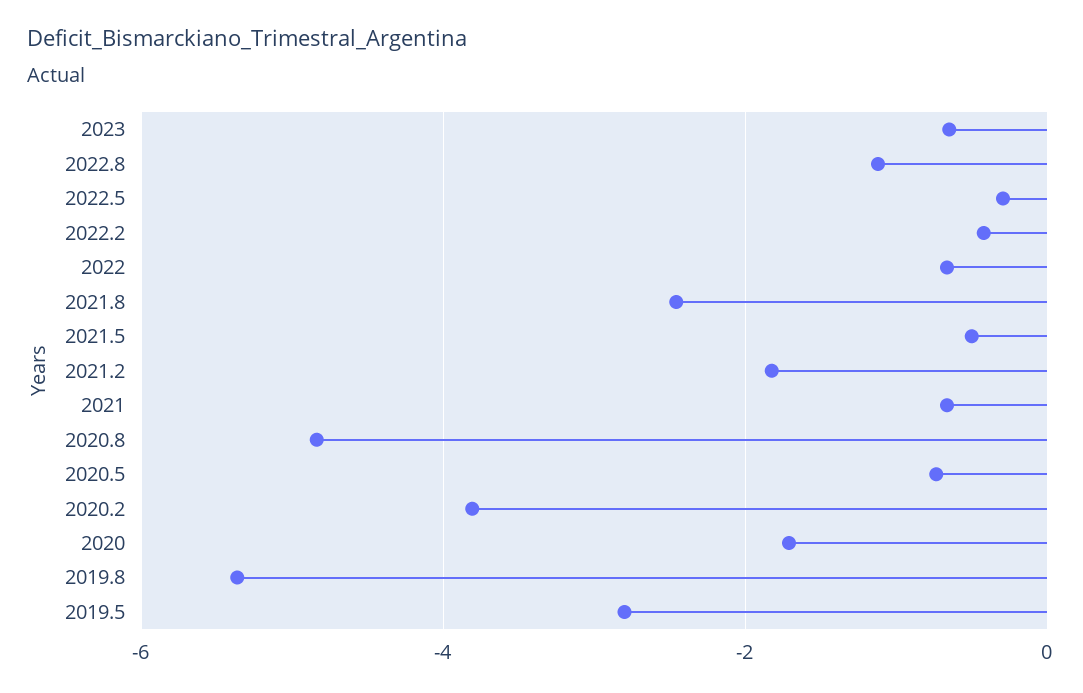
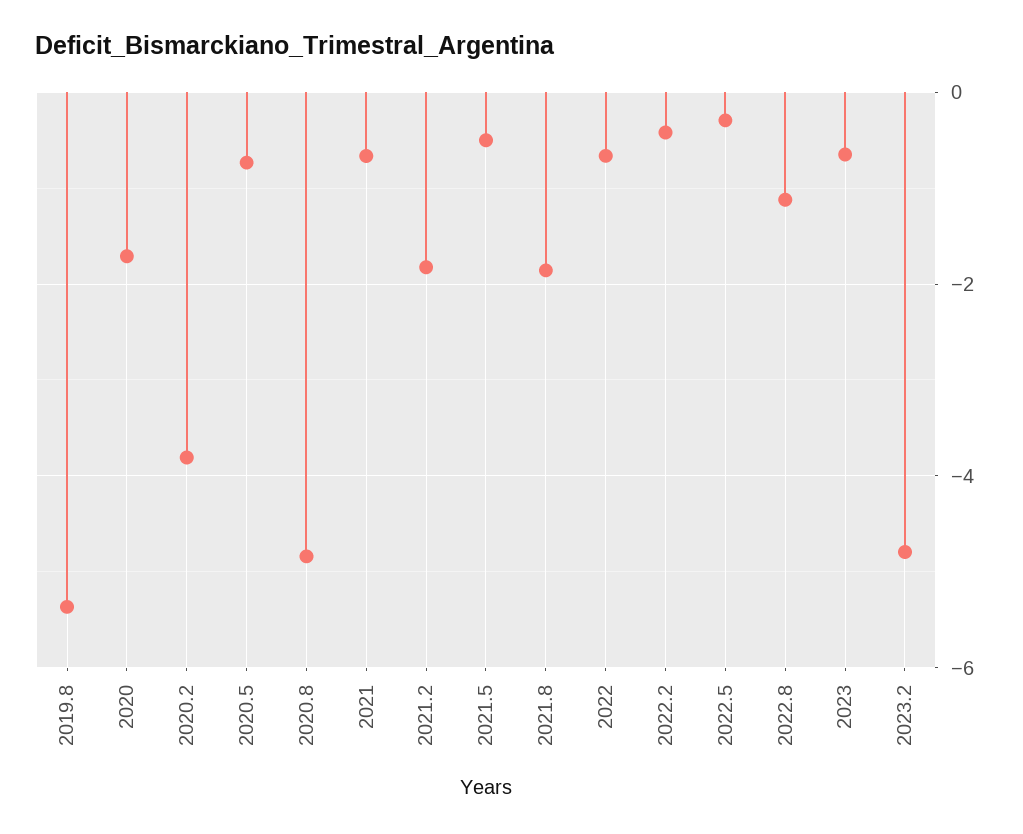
2021.8: -2.4 -> -1.8
2019.5: -2.8 -> none
2023.2: none -> -4.8

